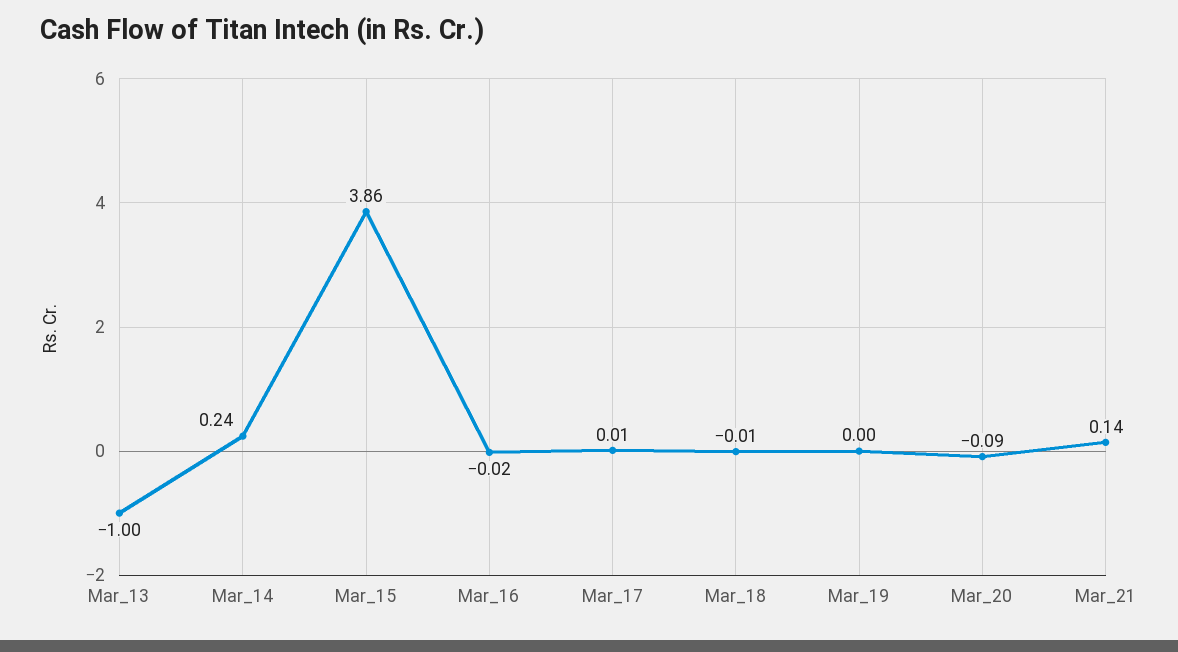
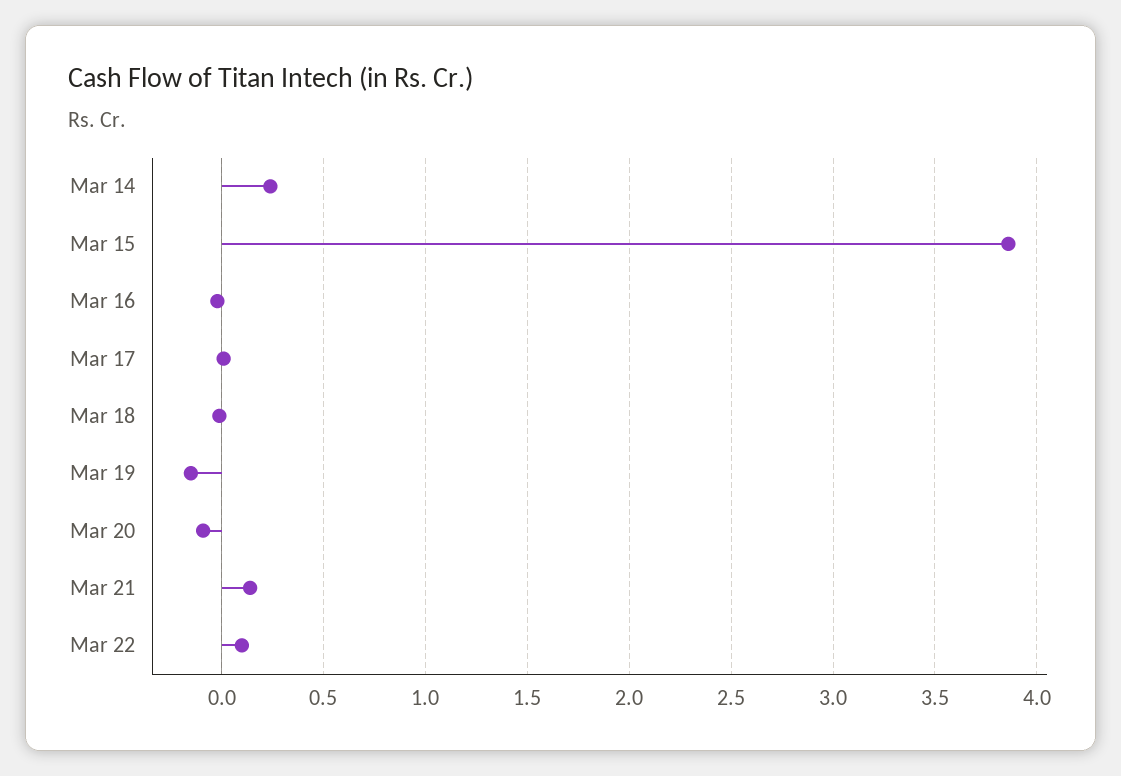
Mar_13: -1 -> none
Mar_19: 0 -> -0.15
Mar 22: none -> 0.1

